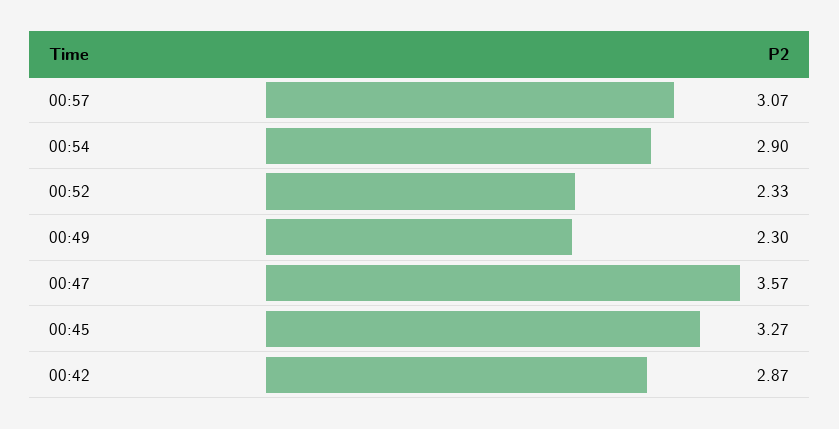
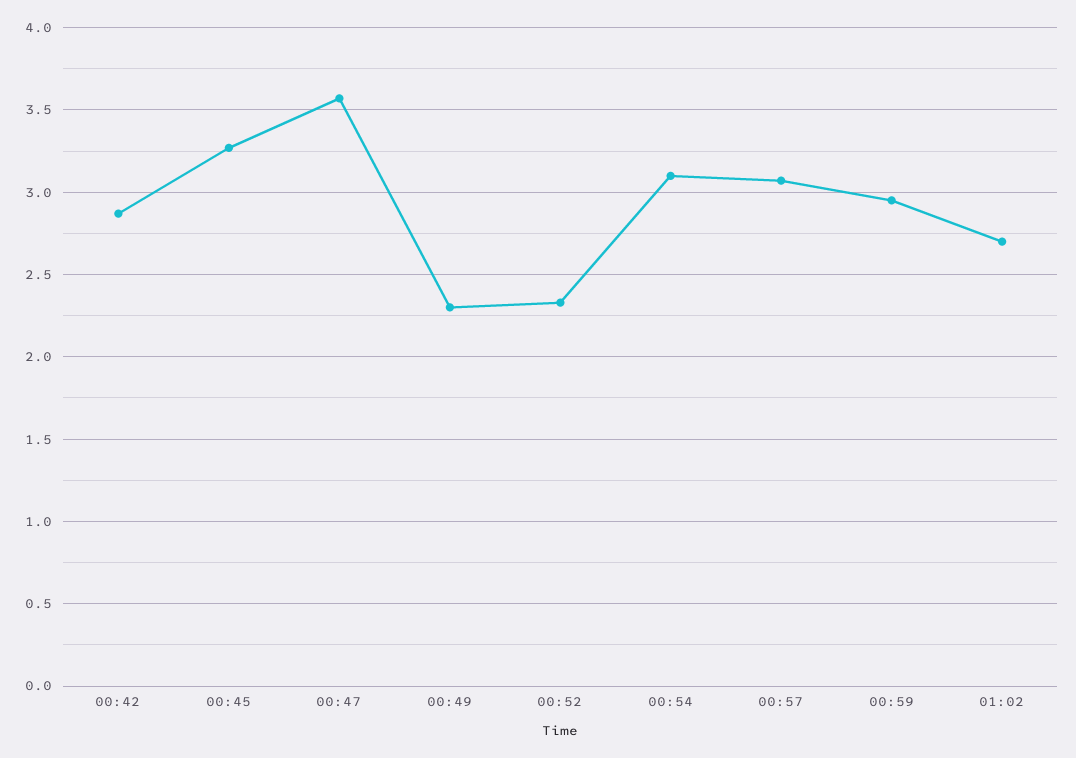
00:54: 2.9 -> 3.1
00:59: none -> 2.95
01:02: none -> 2.7

